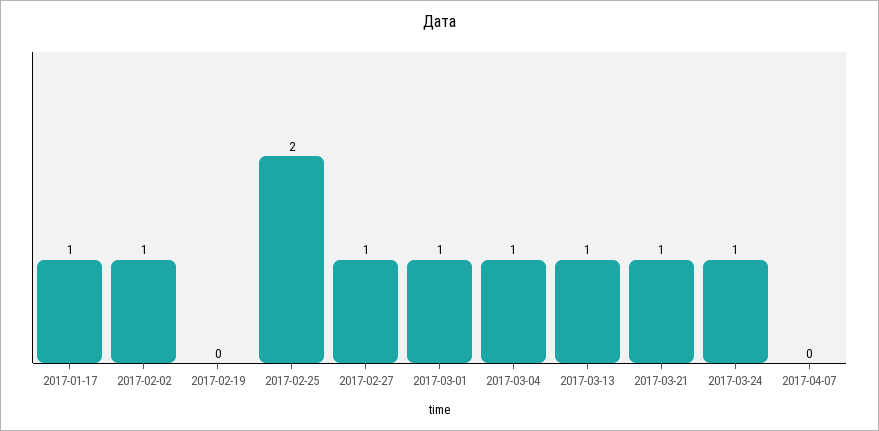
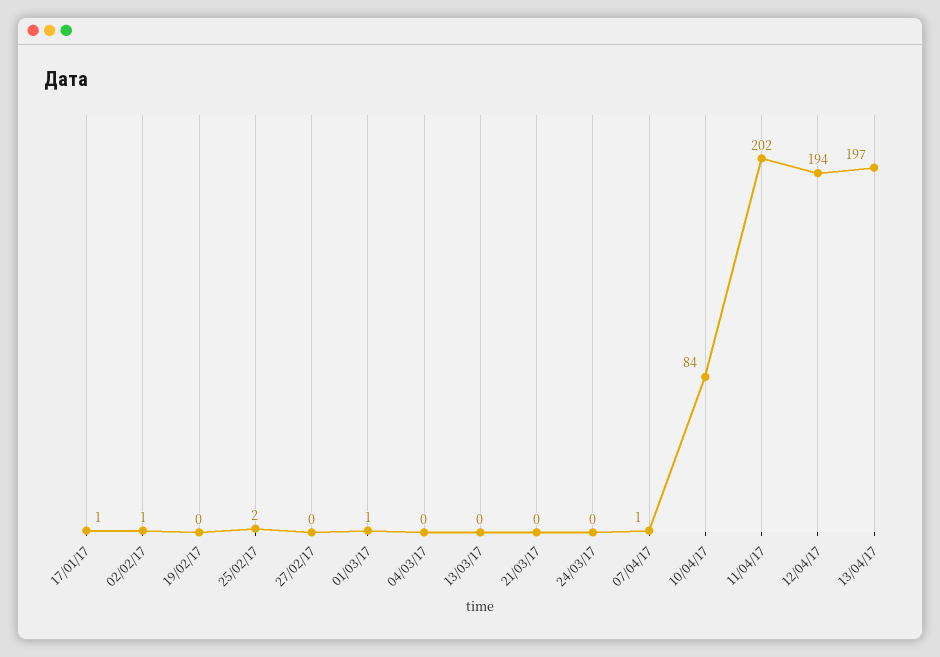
2017-02-27: 1 -> 0
2017-03-04: 1 -> 0
2017-03-13: 1 -> 0
2017-03-21: 1 -> 0
2017-03-24: 1 -> 0
2017-04-07: 0 -> 1
10/04/17: none -> 84
11/04/17: none -> 202
12/04/17: none -> 194
13/04/17: none -> 197

